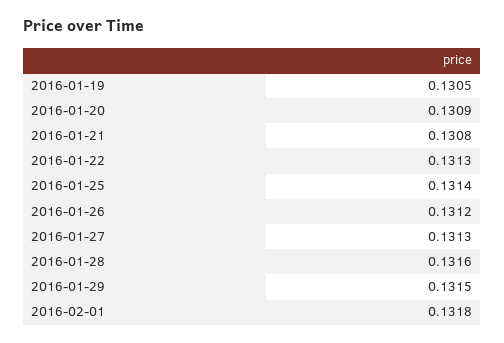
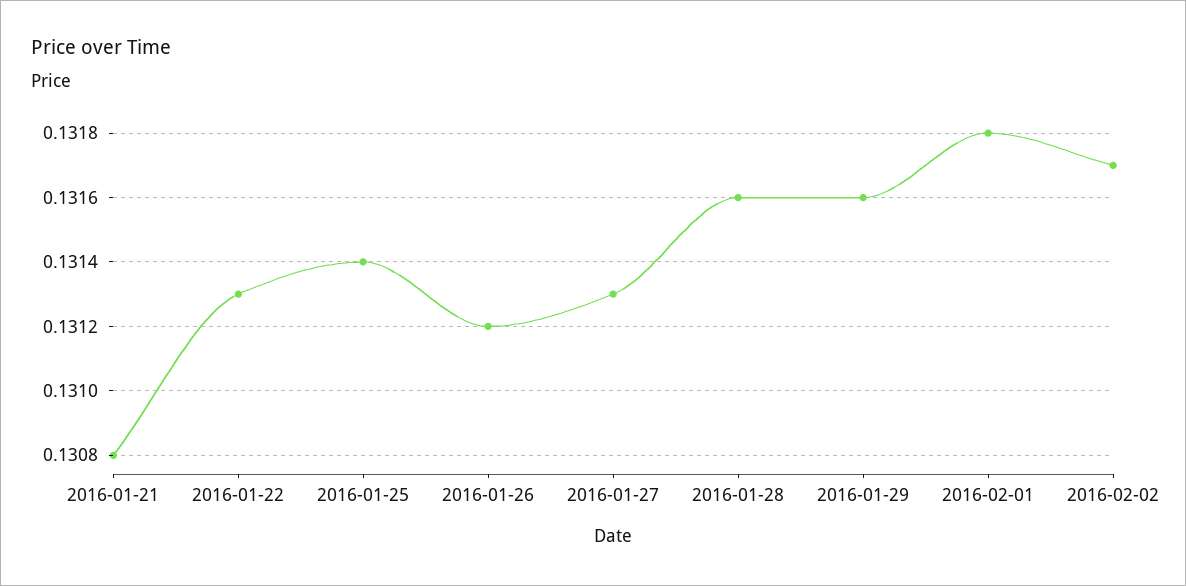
2016-01-19: 0.1305 -> none
2016-01-20: 0.1309 -> none
2016-01-29: 0.1315 -> 0.1316
2016-02-02: none -> 0.1317

